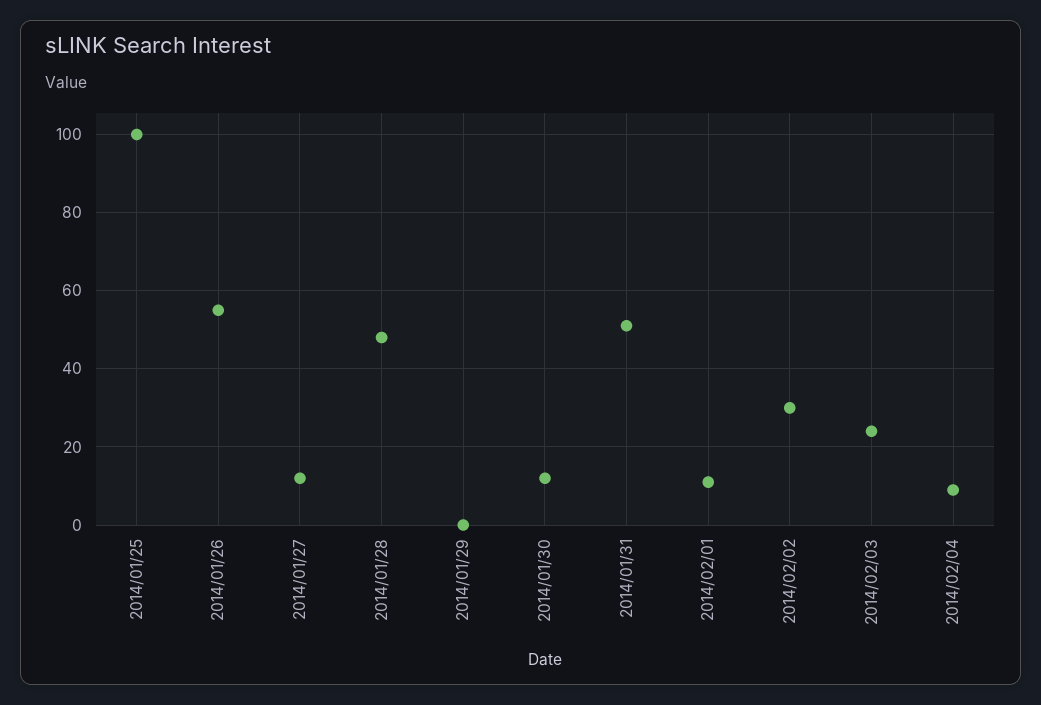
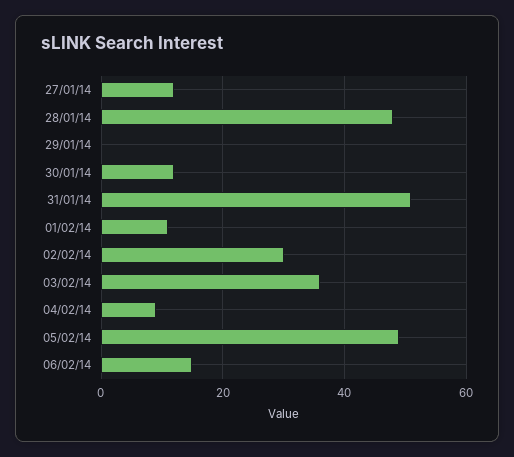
2014/01/25: 100 -> none
2014/01/26: 55 -> none
2014/02/03: 25 -> 35
05/02/14: none -> 50
06/02/14: none -> 15

